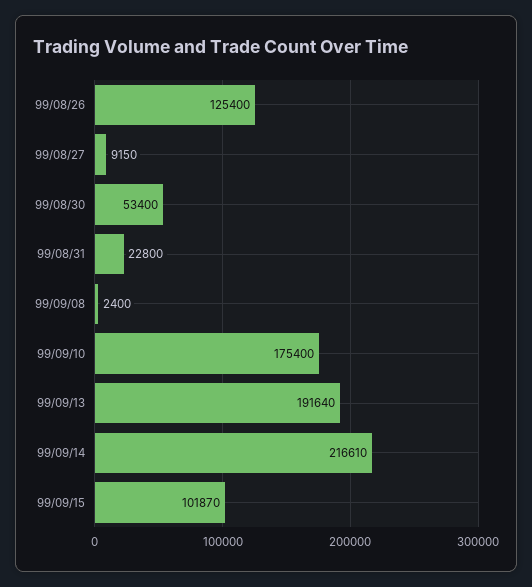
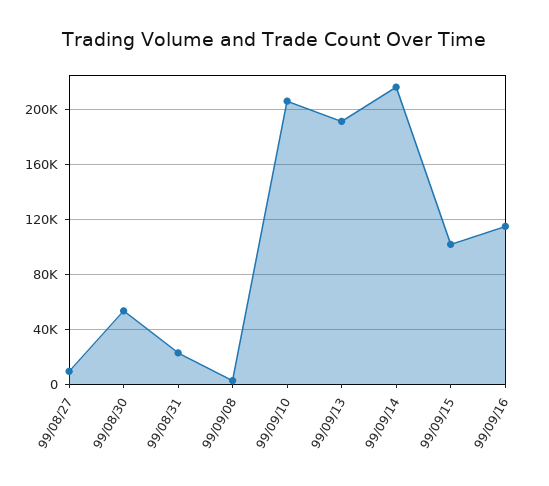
99/08/26: 125400 -> none
99/09/10: 175400 -> 205000
99/09/16: none -> 115000

